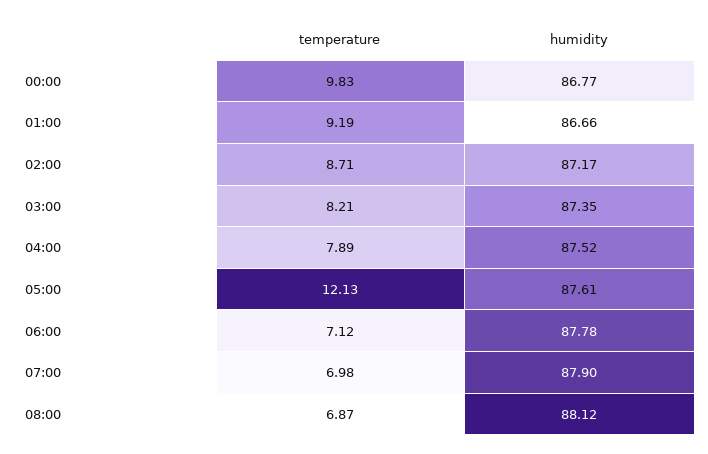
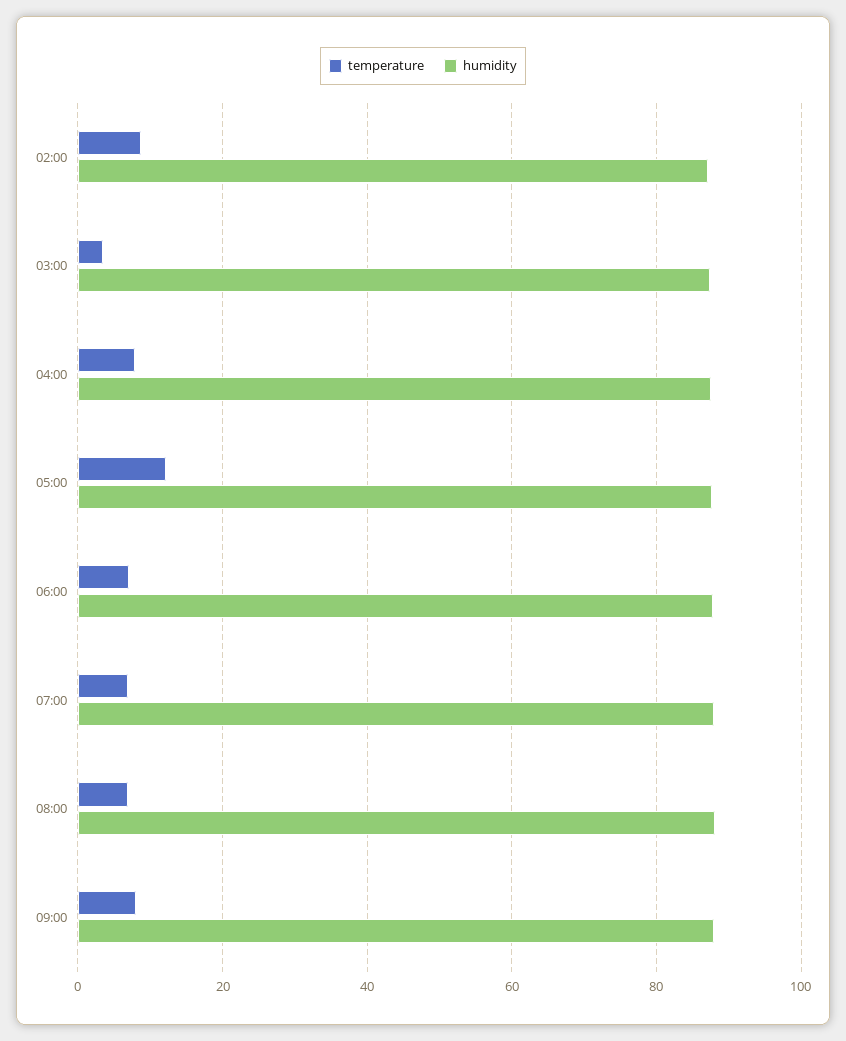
temperature, 00:00: 9.83 -> none
humidity, 00:00: 86.77 -> none
temperature, 01:00: 9.19 -> none
humidity, 01:00: 86.66 -> none
temperature, 03:00: 8.21 -> 4
temperature, 09:00: none -> 8
humidity, 09:00: none -> 88

